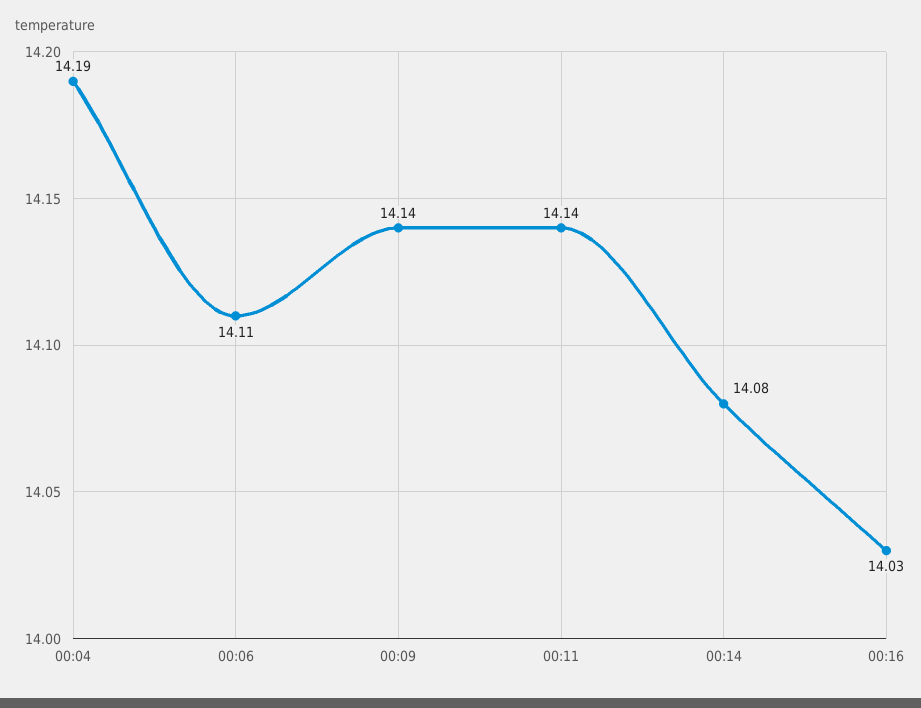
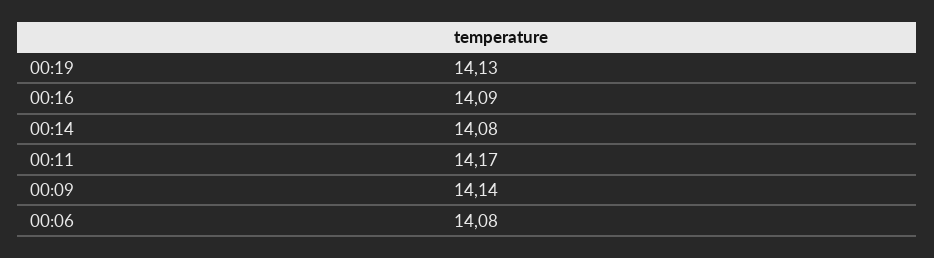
00:04: 14.19 -> none
00:06: 14.11 -> 14.08
00:11: 14.14 -> 14.17
00:16: 14.03 -> 14.09
00:19: none -> 14.13

